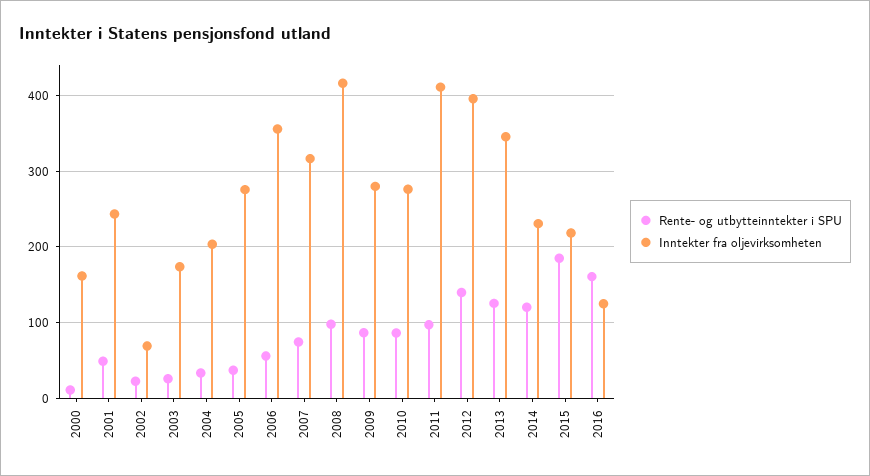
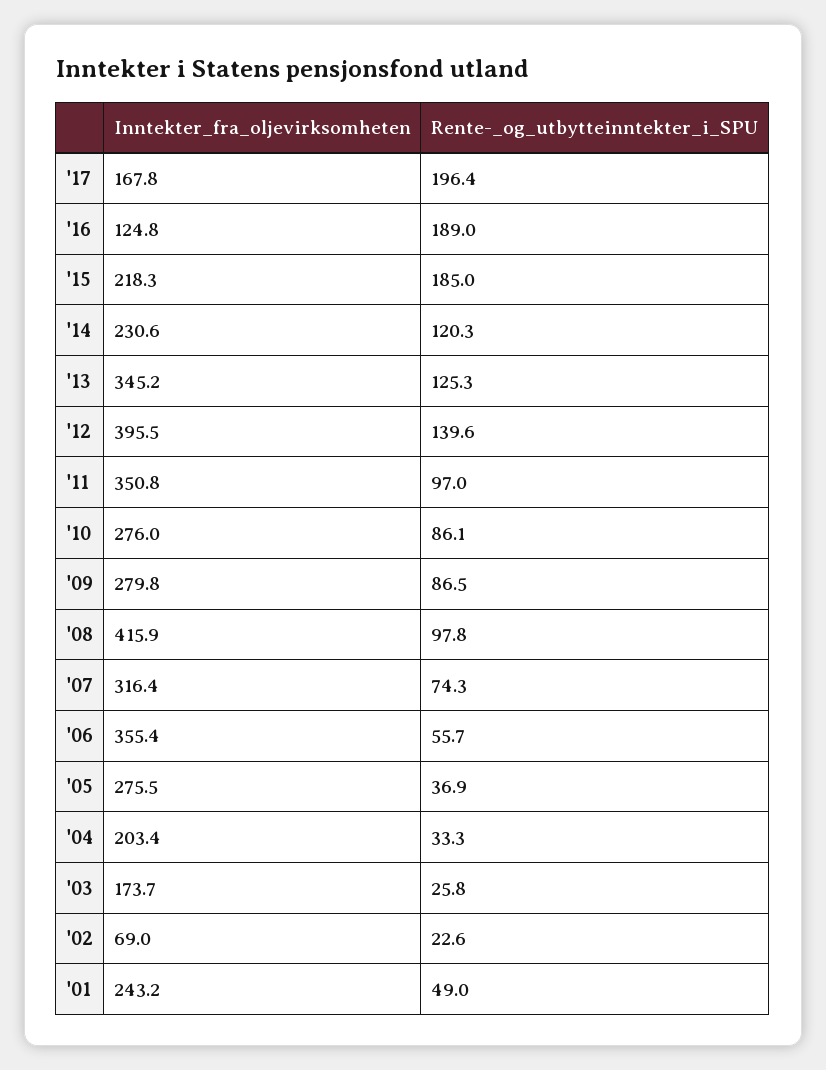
Rente- og utbytteinntekter i SPU, 2000: 10 -> none
Inntekter fra oljevirksomheten, 2000: 160 -> none
Inntekter fra oljevirksomheten, 2011: 410 -> 350.8
Rente- og utbytteinntekter i SPU, 2016: 160 -> 189
Inntekter fra oljevirksomheten, '17: none -> 167.8
Rente- og utbytteinntekter i SPU, '17: none -> 196.4

